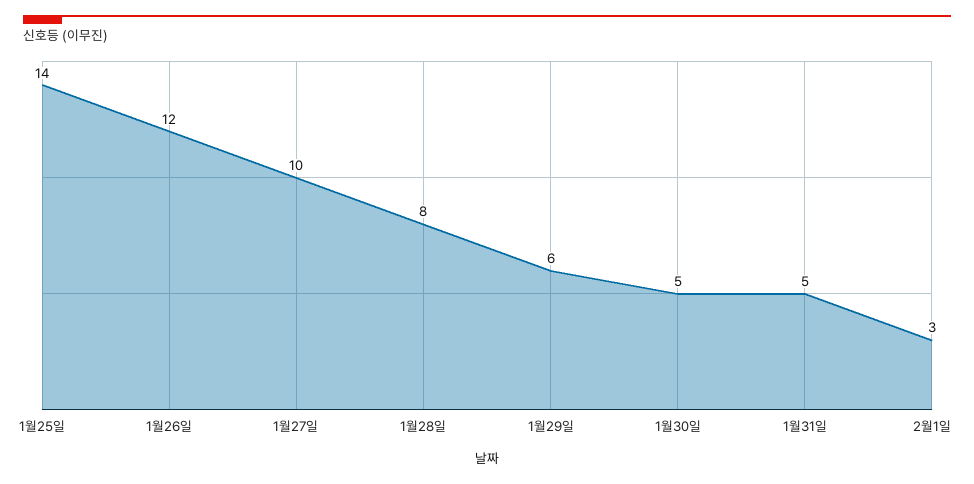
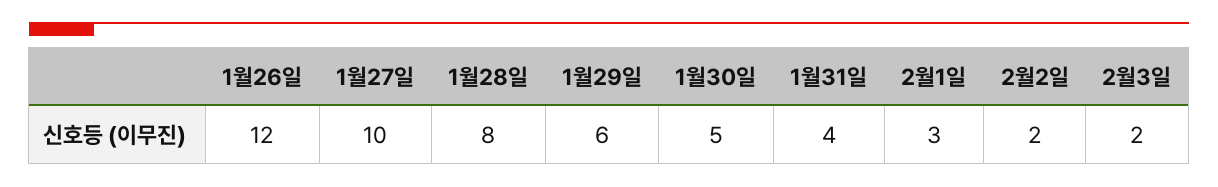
1월25일: 14 -> none
1월31일: 5 -> 4
2월2일: none -> 2
2월3일: none -> 2

